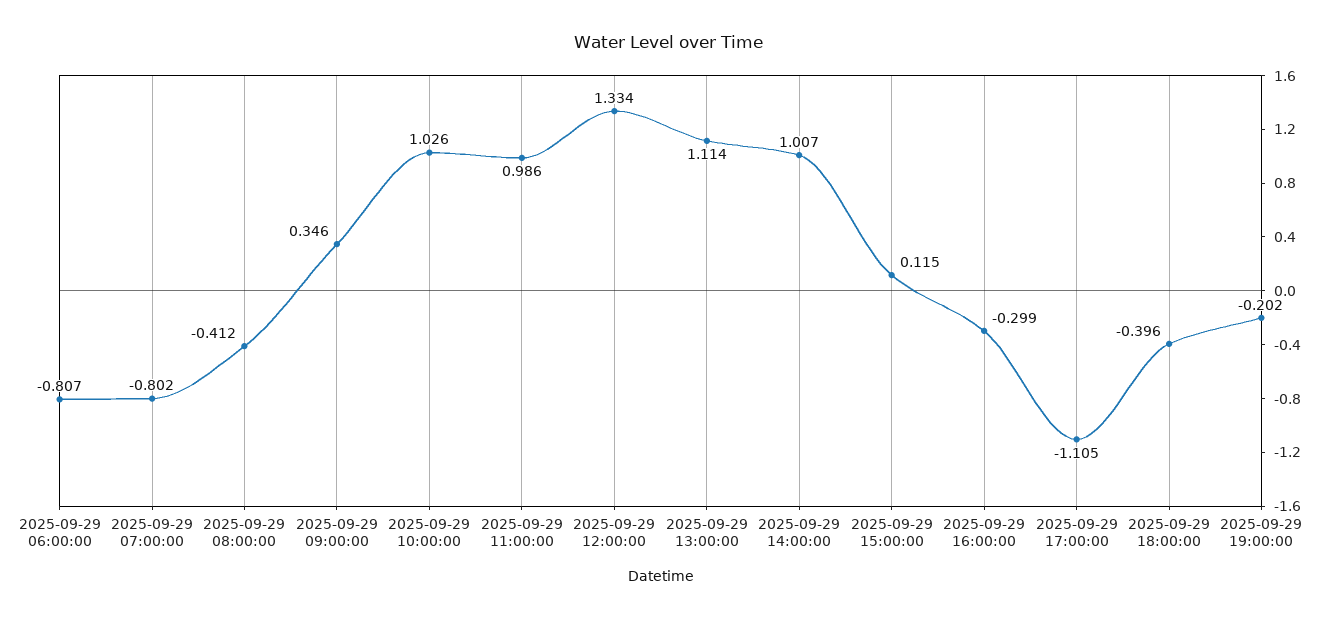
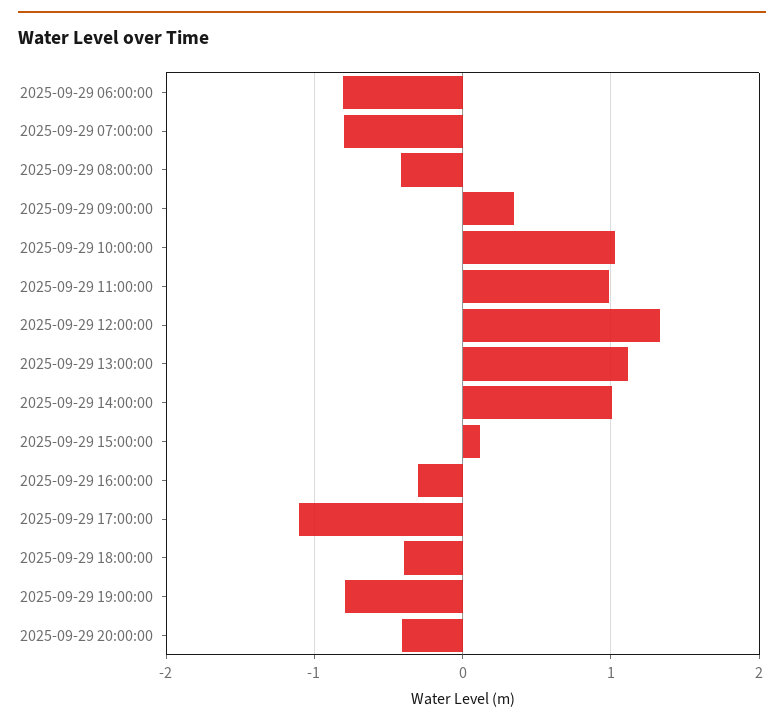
2025-09-29 19:00:00: -0.202 -> -0.8
2025-09-29 20:00:00: none -> -0.4

